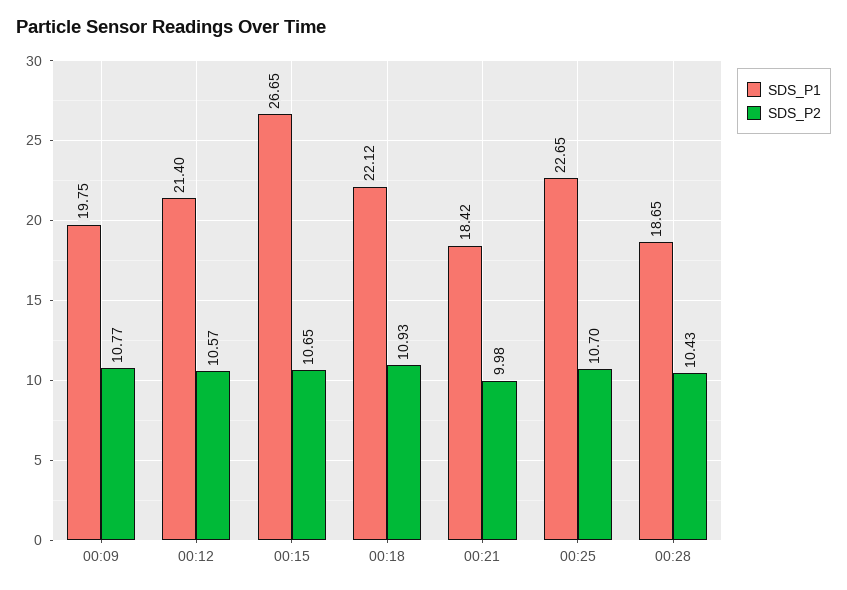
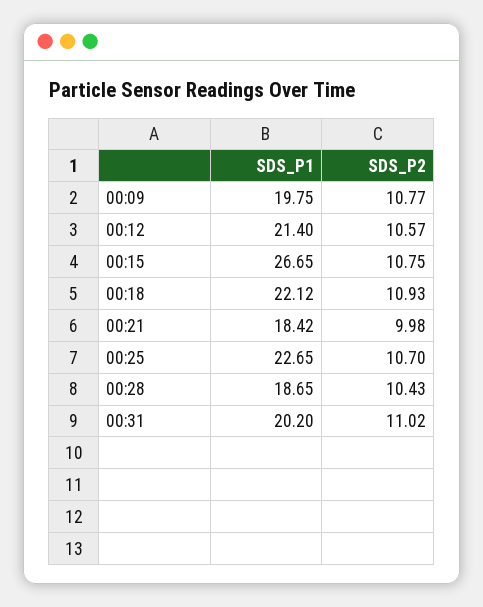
SDS_P2, 00:15: 10.65 -> 10.75
SDS_P1, 00:31: none -> 20.2
SDS_P2, 00:31: none -> 11.02

